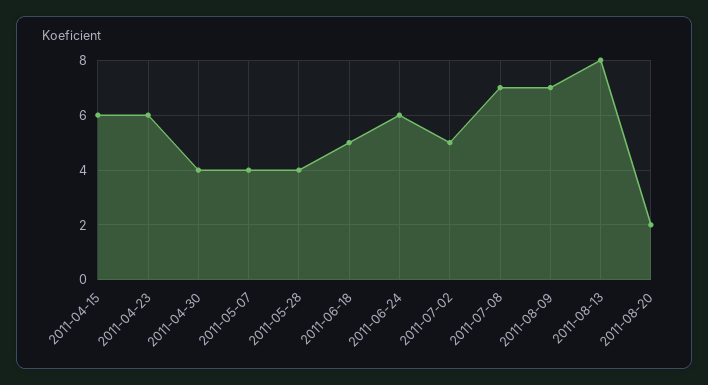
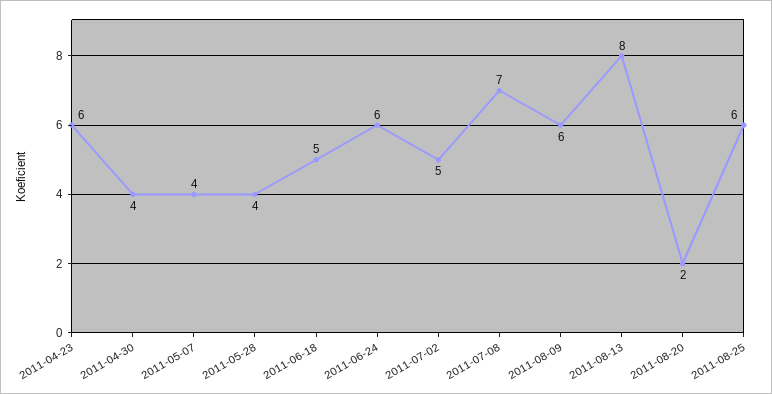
2011-04-15: 6 -> none
2011-08-09: 7 -> 6
2011-08-25: none -> 6

